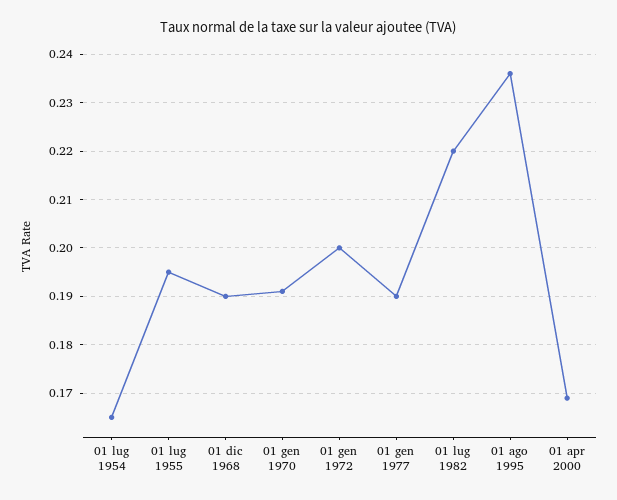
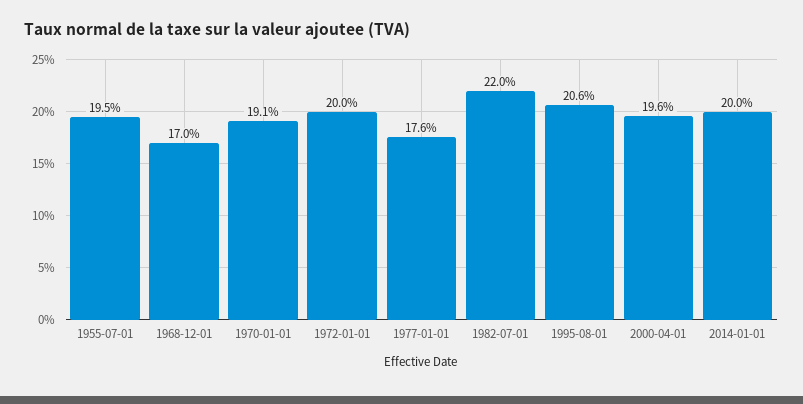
01 lug 1954: 0.165 -> none
01 dic 1968: 0.19 -> 0.17
01 gen 1977: 0.19 -> 0.176
01 ago 1995: 0.235 -> 0.206
01 apr 2000: 0.17 -> 0.196
2014-01-01: none -> 0.2

